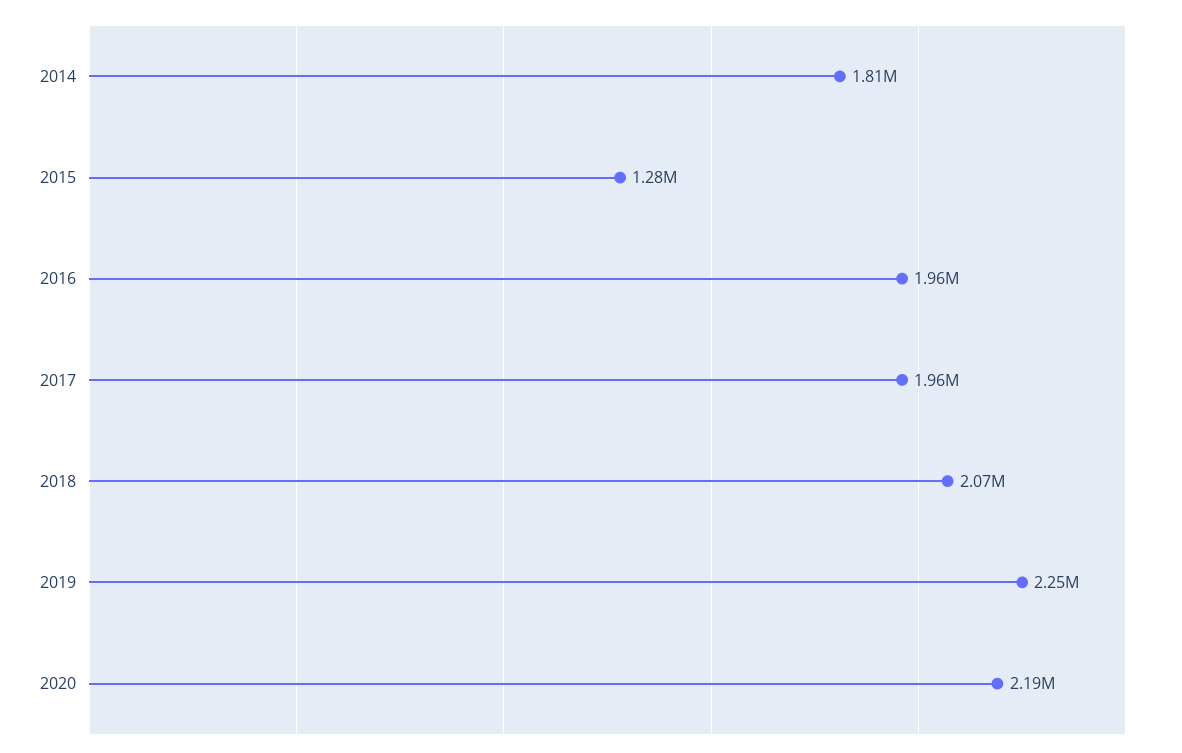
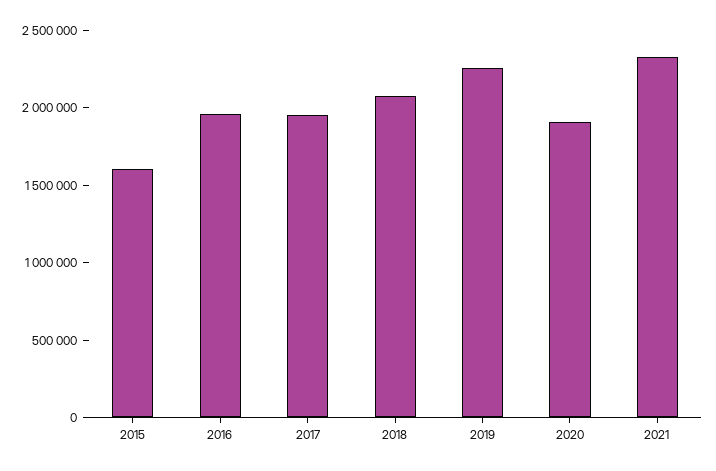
2014: 1810000 -> none
2015: 1280000 -> 1600000
2020: 2190000 -> 1900000
2021: none -> 2300000

